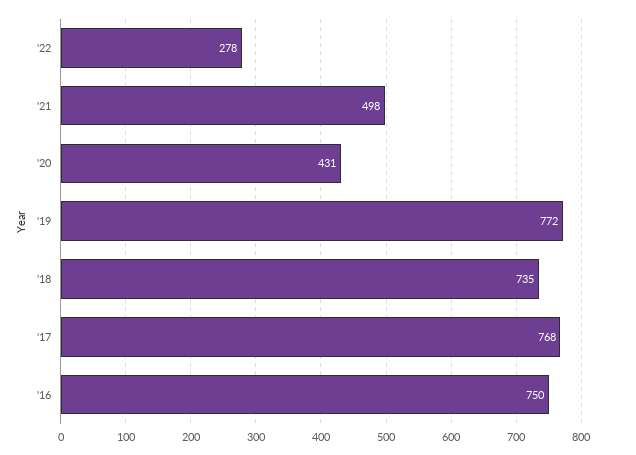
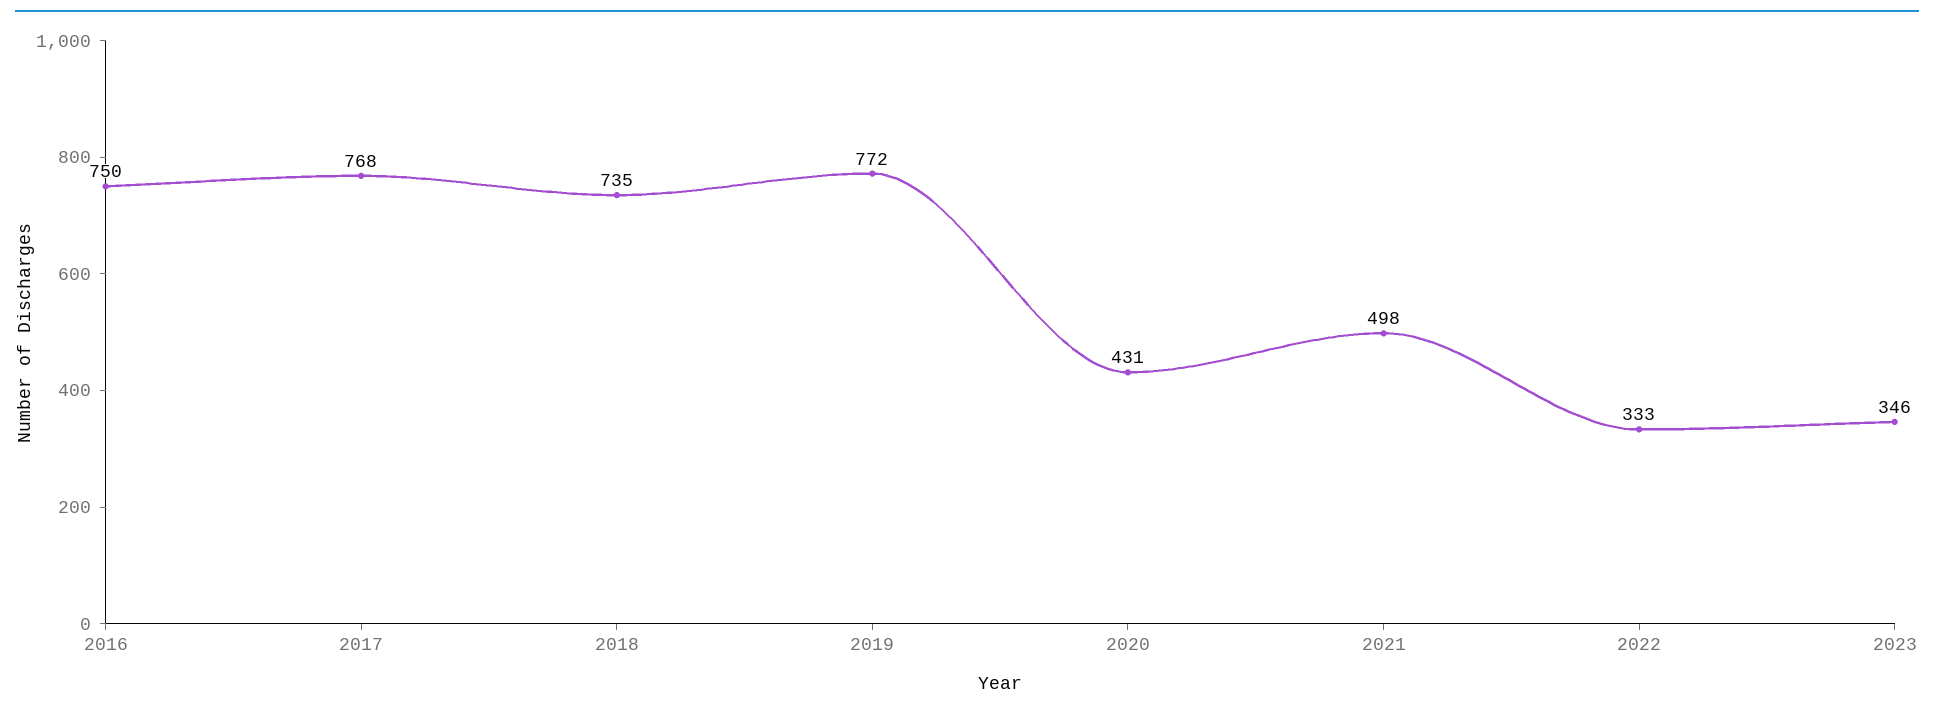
'22: 278 -> 333
2023: none -> 346

